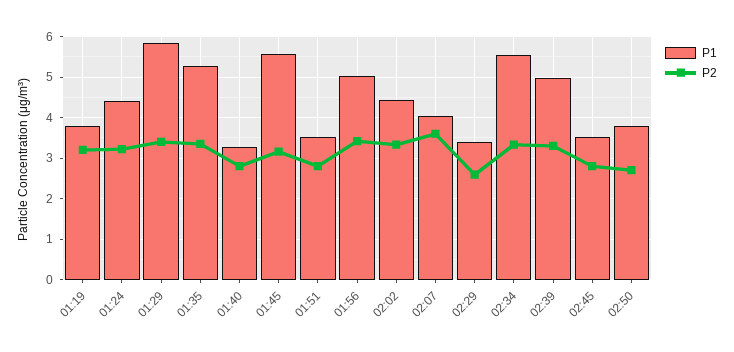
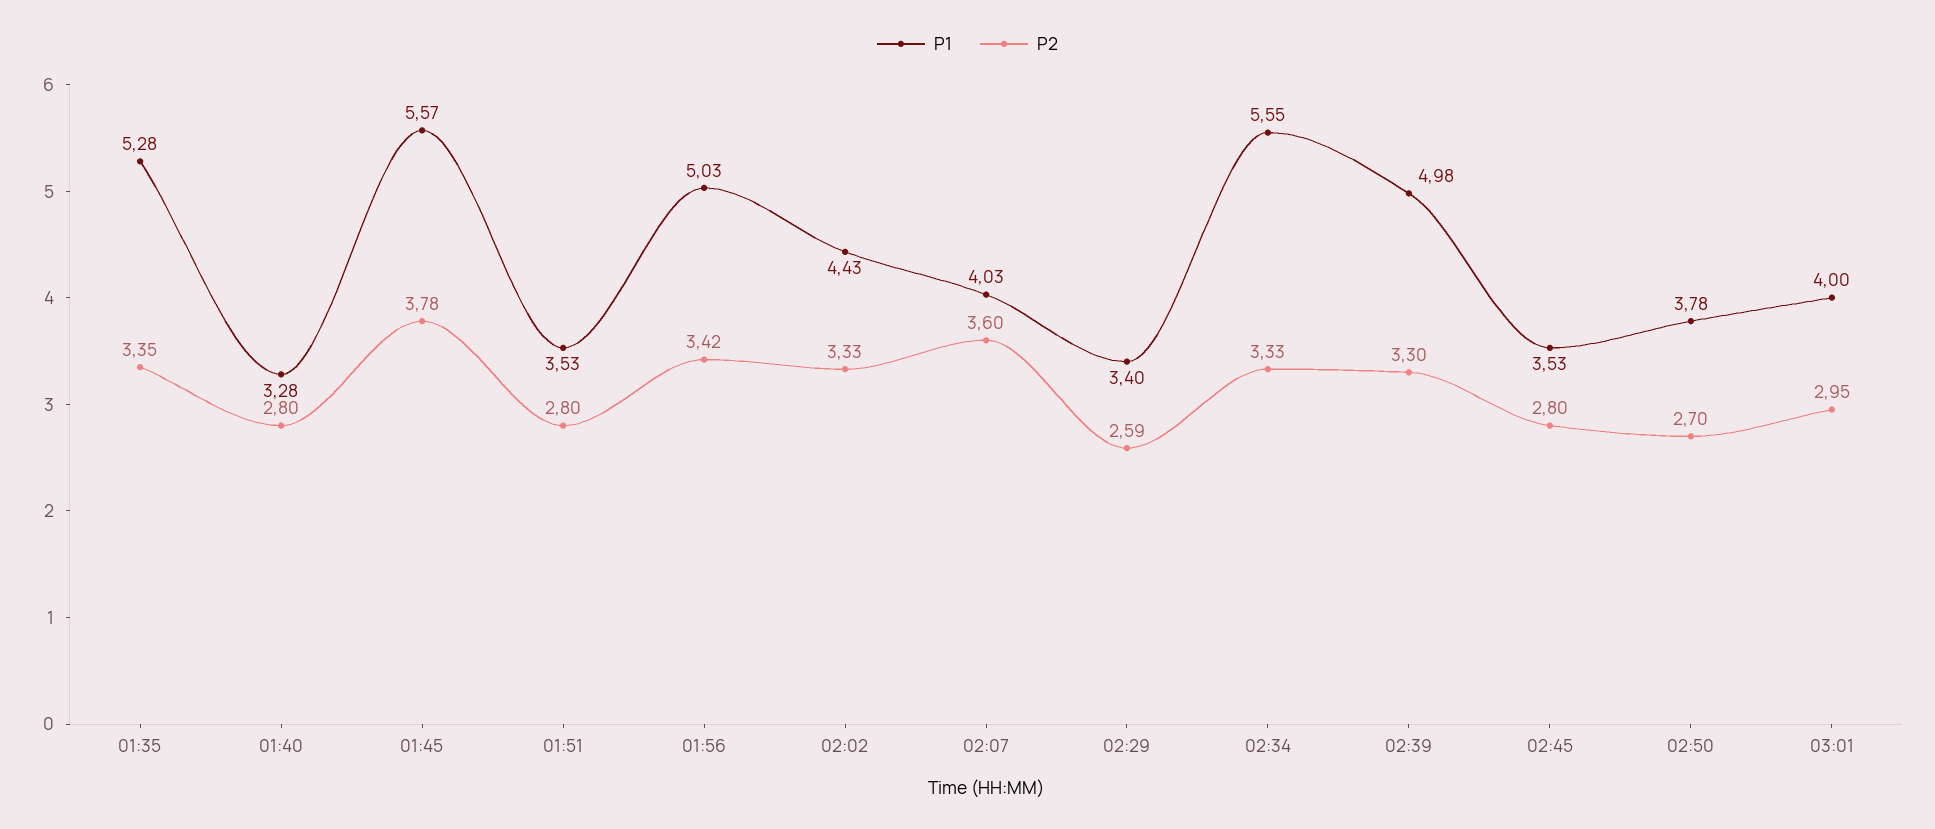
P1, 01:19: 3.8 -> none
P2, 01:19: 3.2 -> none
P1, 01:24: 4.4 -> none
P2, 01:24: 3.2 -> none
P1, 01:29: 5.8 -> none
P2, 01:29: 3.4 -> none
P2, 01:45: 3.2 -> 3.78
P1, 03:01: none -> 4
P2, 03:01: none -> 2.95

